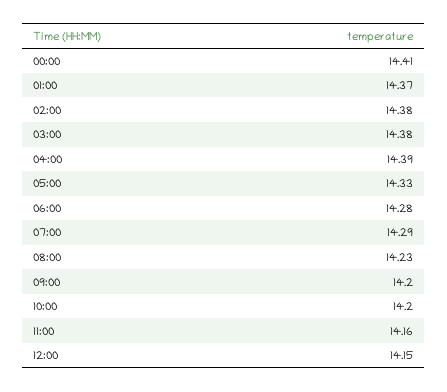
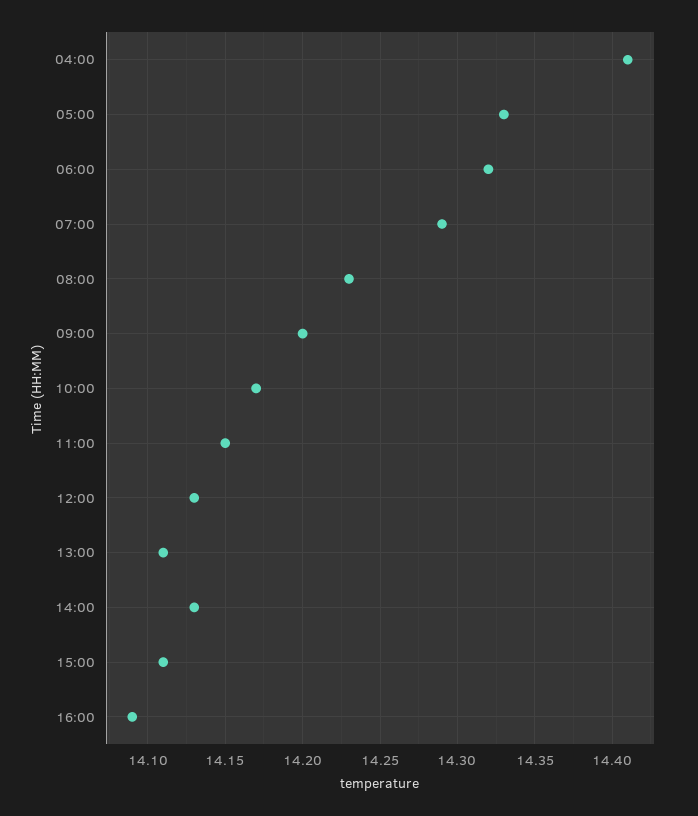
00:00: 14.41 -> none
01:00: 14.37 -> none
02:00: 14.38 -> none
03:00: 14.38 -> none
04:00: 14.39 -> 14.41
06:00: 14.28 -> 14.32
10:00: 14.2 -> 14.17
11:00: 14.16 -> 14.15
12:00: 14.15 -> 14.13
13:00: none -> 14.11
14:00: none -> 14.13
15:00: none -> 14.11
16:00: none -> 14.09

